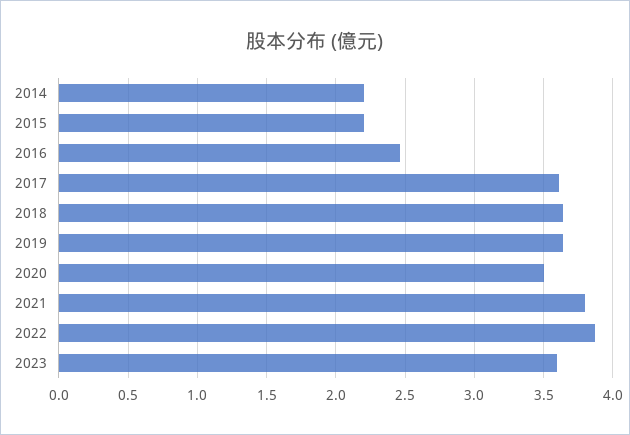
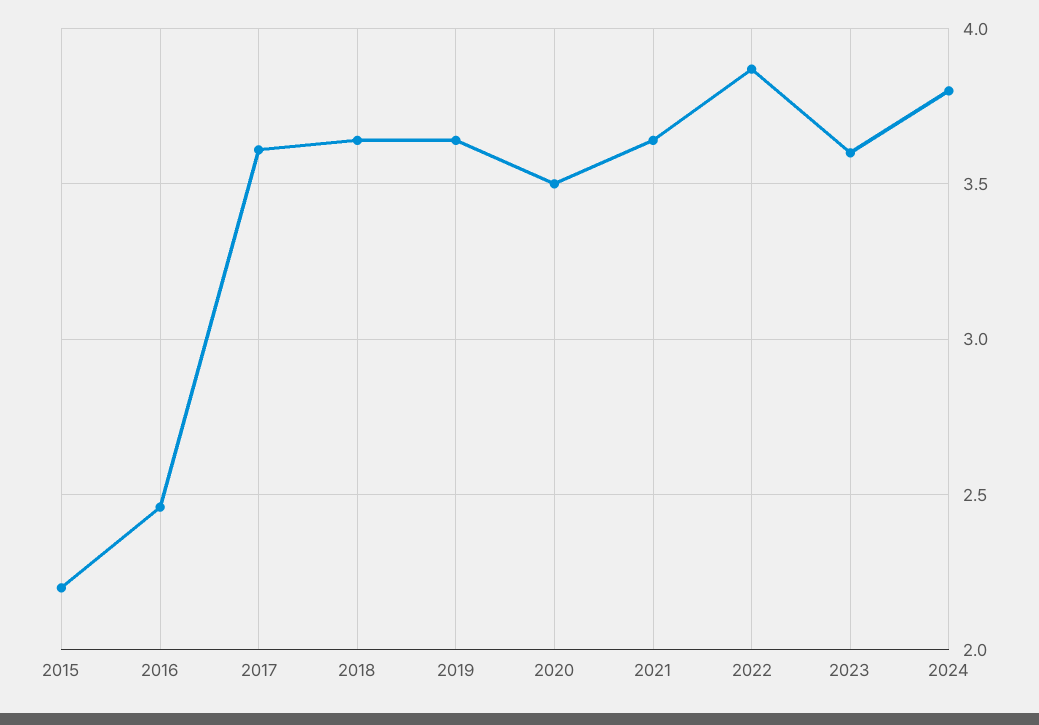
2014: 2.2 -> none
2021: 3.8 -> 3.65
2024: none -> 3.8

